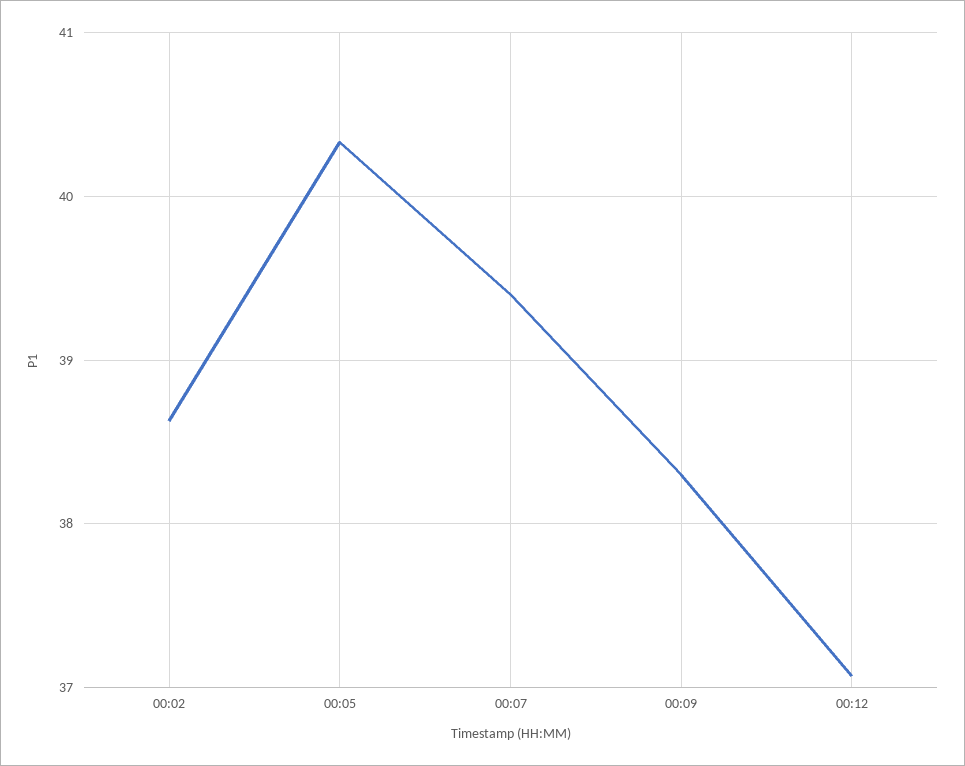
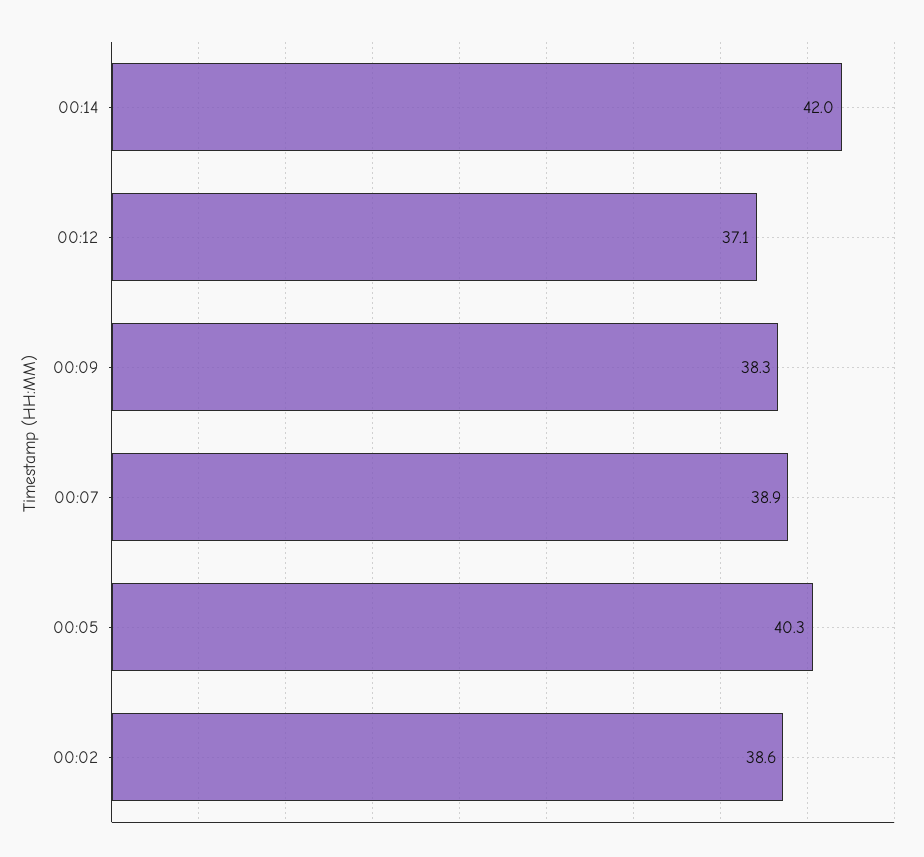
00:07: 39.4 -> 38.9
00:14: none -> 42

